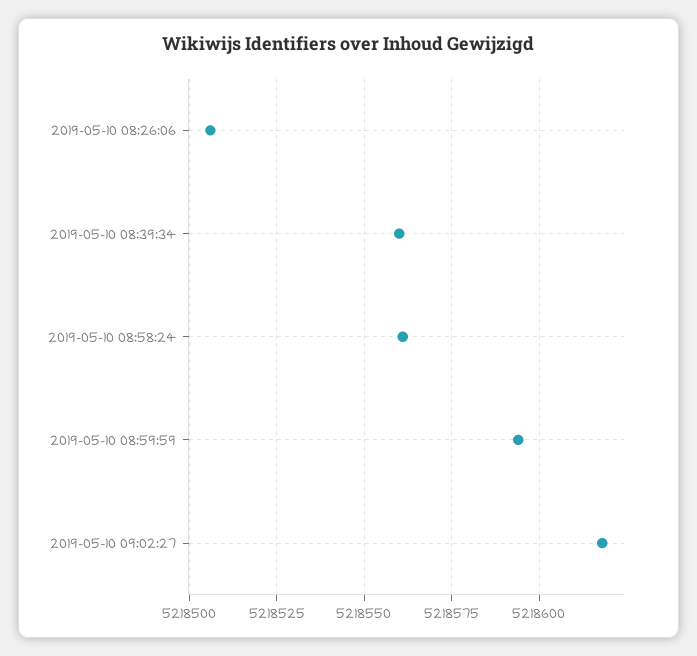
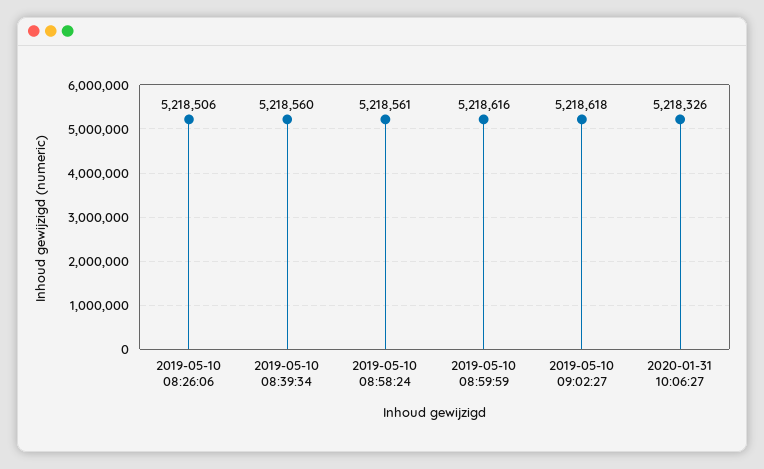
2019-05-10 08:59:59: 5218595 -> 5218616
2020-01-31 10:06:27: none -> 5218326

